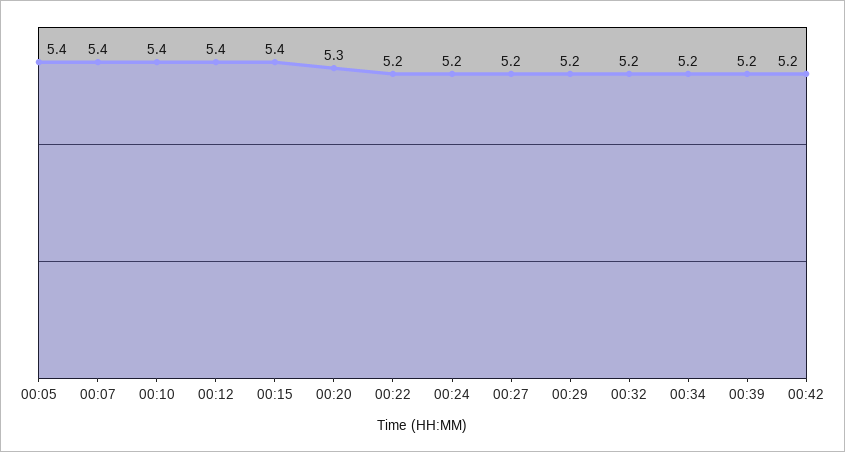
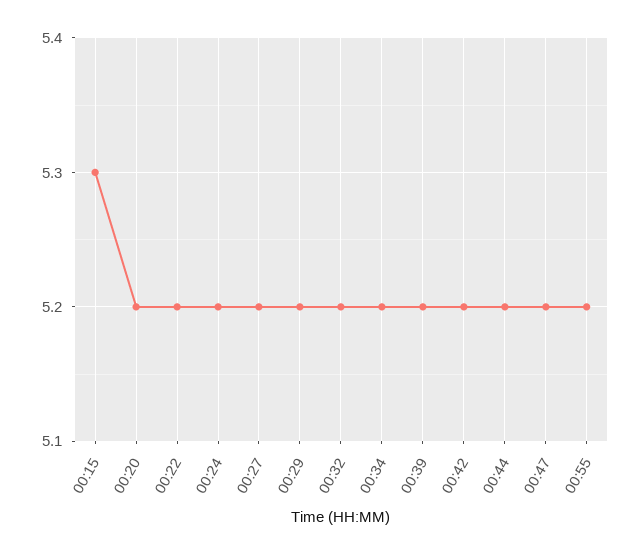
00:05: 5.4 -> none
00:07: 5.4 -> none
00:10: 5.4 -> none
00:12: 5.4 -> none
00:15: 5.4 -> 5.3
00:20: 5.3 -> 5.2
00:44: none -> 5.2
00:47: none -> 5.2
00:55: none -> 5.2

